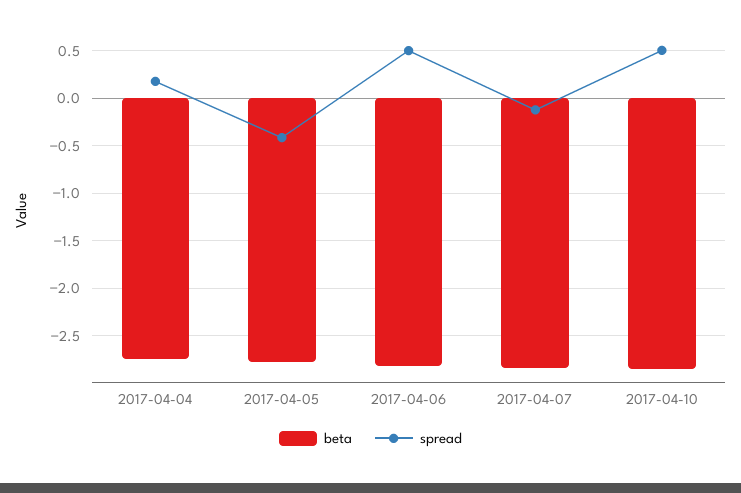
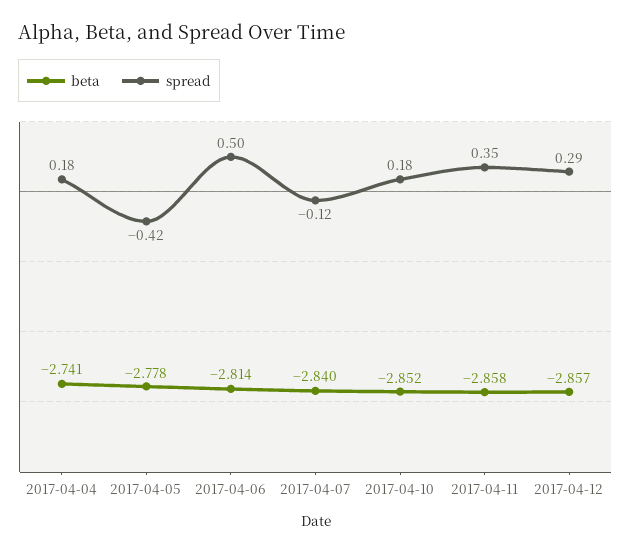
spread, 2017-04-10: 0.5 -> 0.18
beta, 2017-04-11: none -> -2.858
spread, 2017-04-11: none -> 0.35
beta, 2017-04-12: none -> -2.857
spread, 2017-04-12: none -> 0.29

